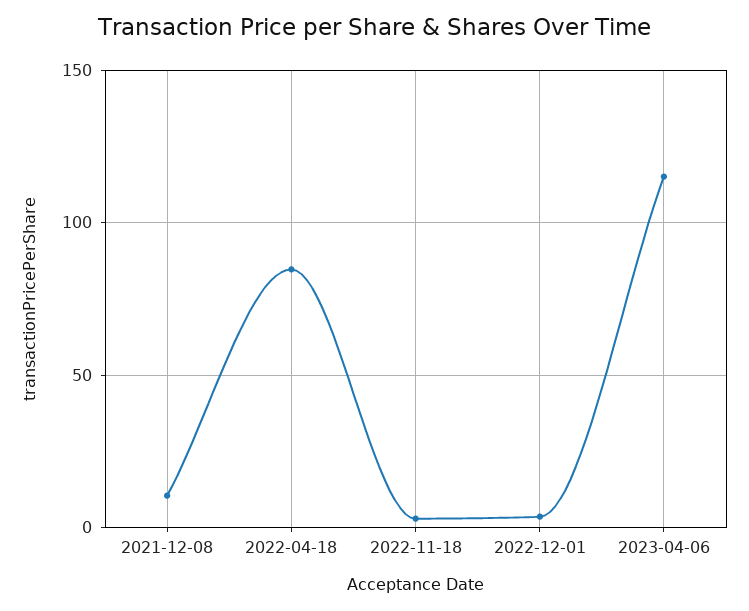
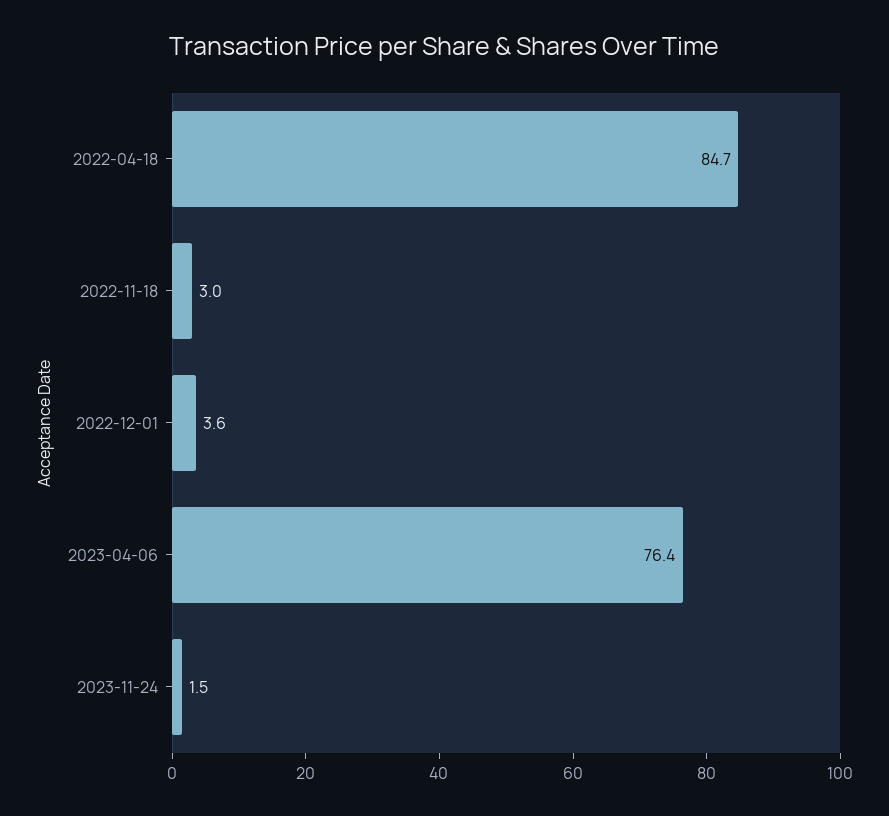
2021-12-08: 10 -> none
2023-04-06: 115 -> 76.4
2023-11-24: none -> 1.5

